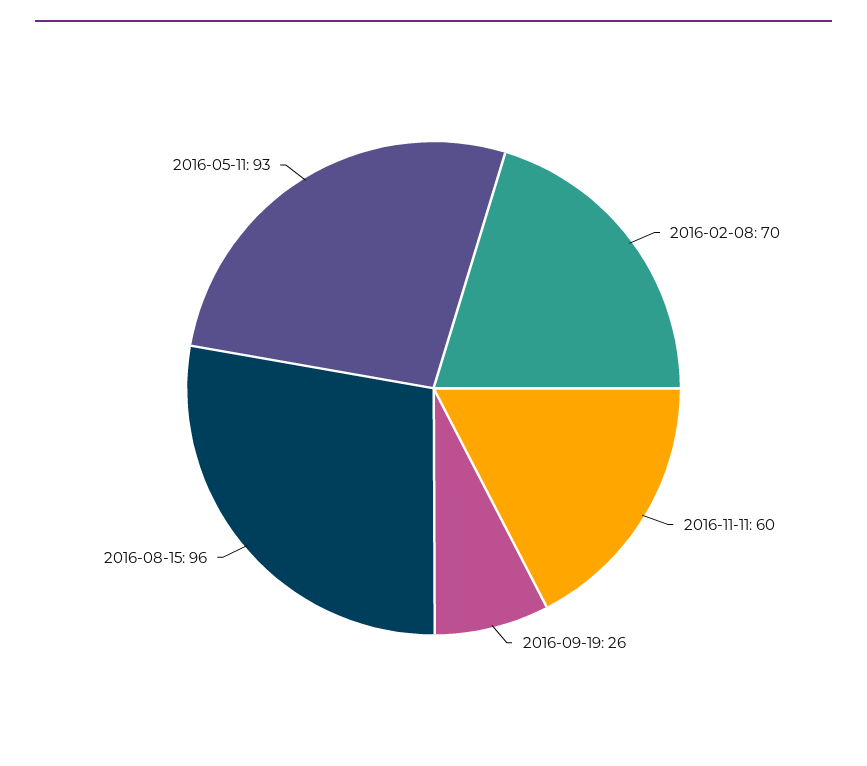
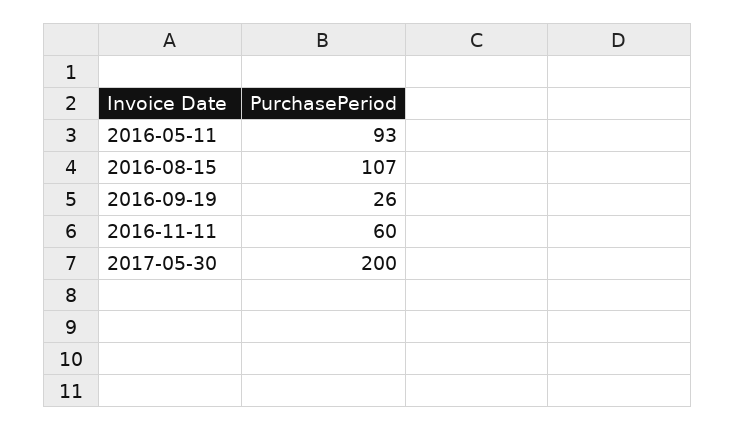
2016-02-08: 70 -> none
2016-08-15: 96 -> 107
2017-05-30: none -> 200

